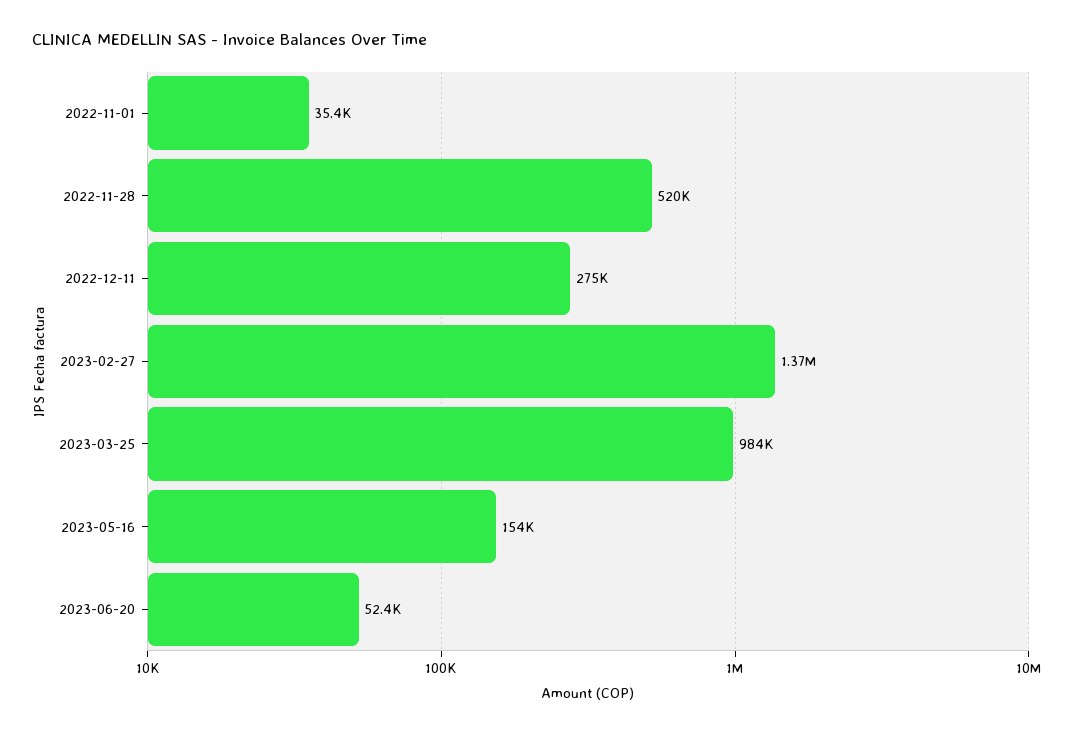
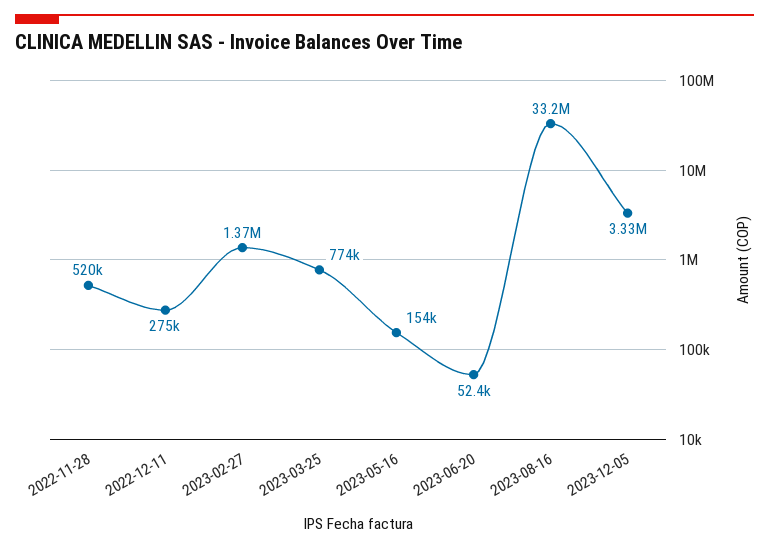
2022-11-01: 35400 -> none
2023-03-25: 984000 -> 774000
2023-08-16: none -> 33200000
2023-12-05: none -> 3330000

